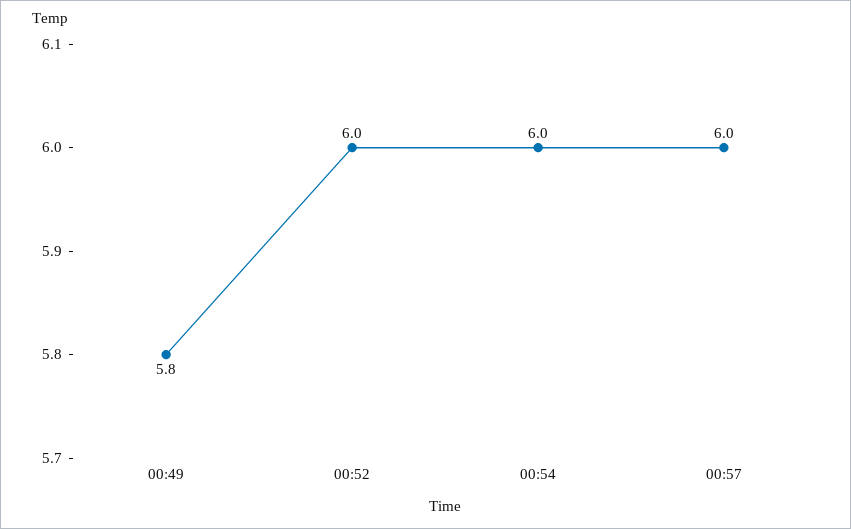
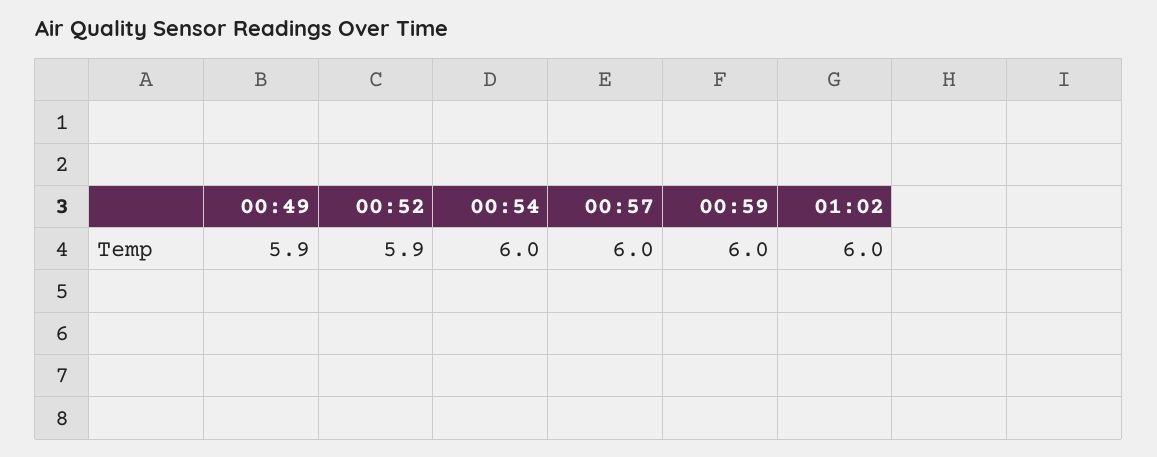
00:49: 5.8 -> 5.9
00:52: 6 -> 5.9
00:59: none -> 6
01:02: none -> 6

